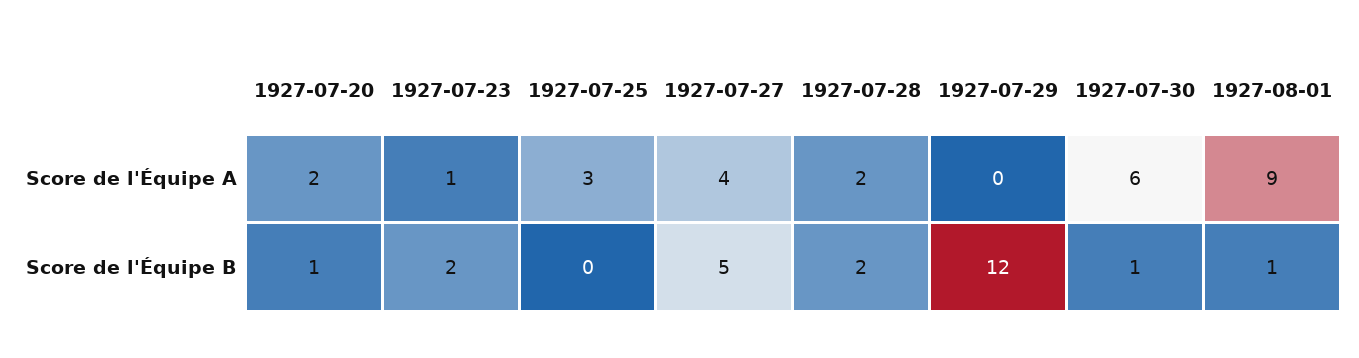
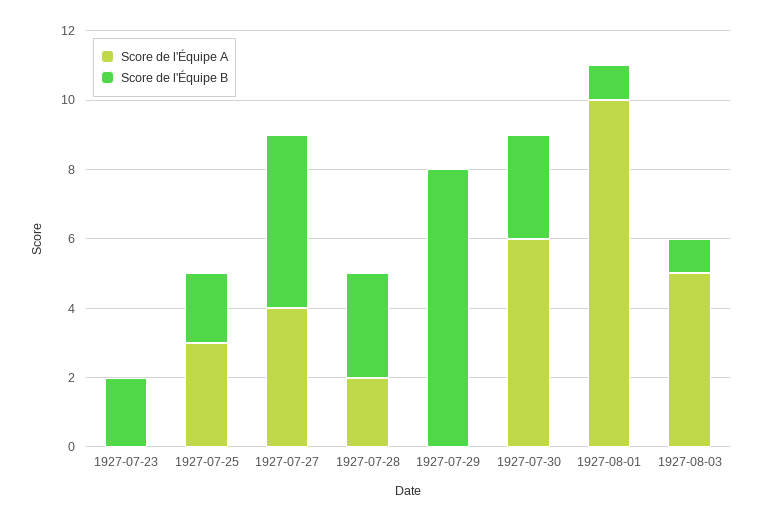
Score de l'Équipe A, 1927-07-20: 2 -> none
Score de l'Équipe A, 1927-07-23: 1 -> 0
Score de l'Équipe A, 1927-08-01: 9 -> 10
Score de l'Équipe B, 1927-07-20: 1 -> none
Score de l'Équipe B, 1927-07-25: 0 -> 2
Score de l'Équipe B, 1927-07-28: 2 -> 3
Score de l'Équipe B, 1927-07-29: 12 -> 8
Score de l'Équipe B, 1927-07-30: 1 -> 3
Score de l'Équipe A, 1927-08-03: none -> 5
Score de l'Équipe B, 1927-08-03: none -> 1

